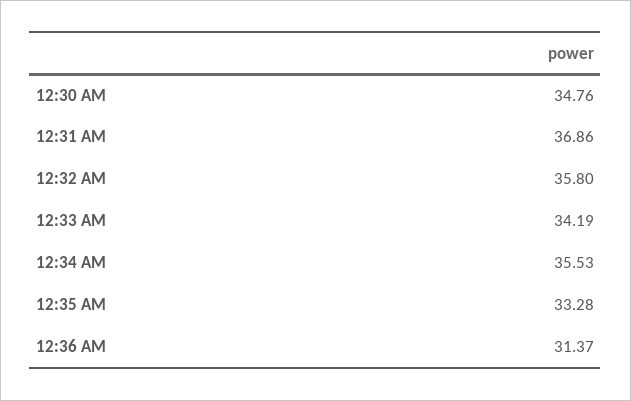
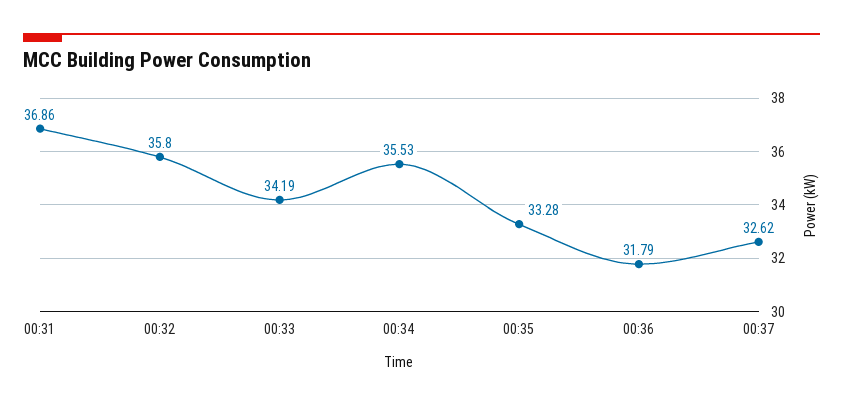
12:30 AM: 34.76 -> none
12:36 AM: 31.37 -> 31.79
00:37: none -> 32.62

